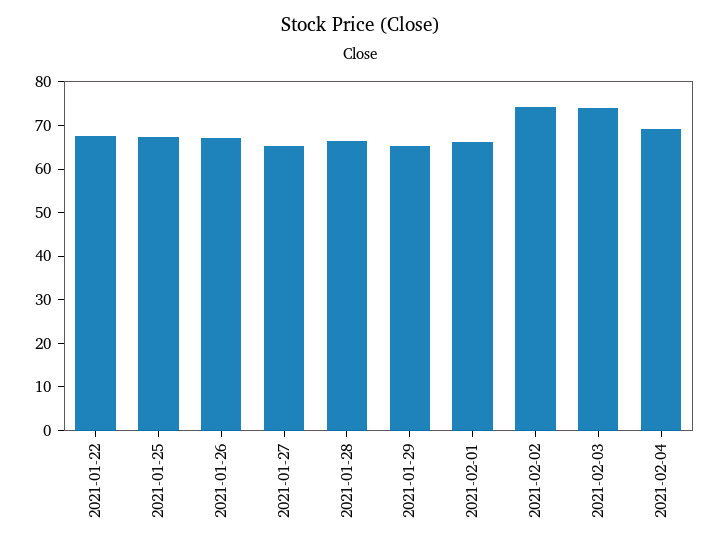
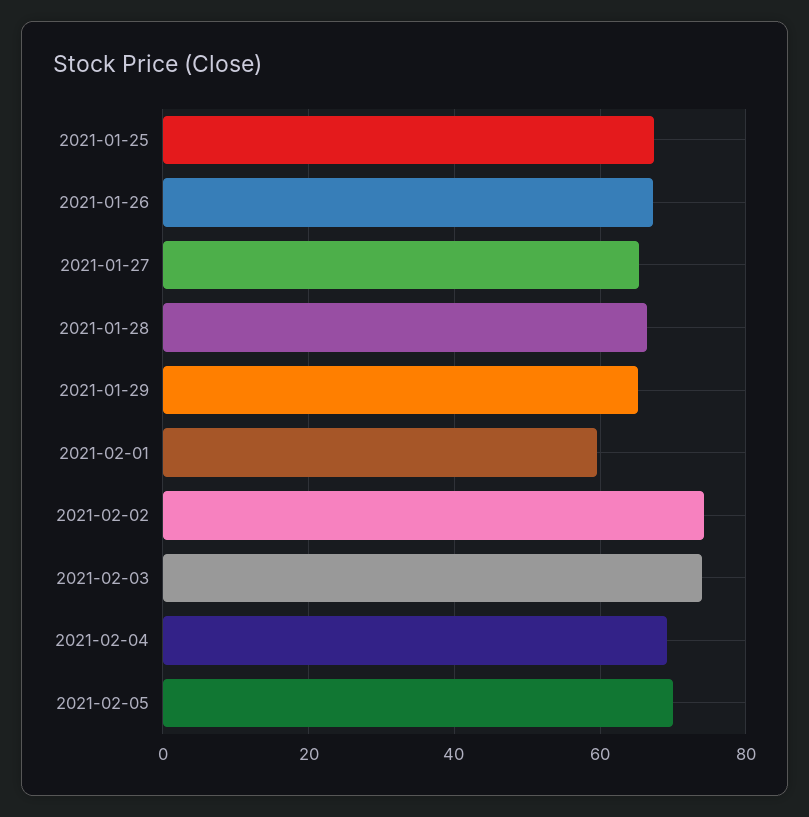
2021-01-22: 68 -> none
2021-02-01: 66 -> 60
2021-02-05: none -> 70

